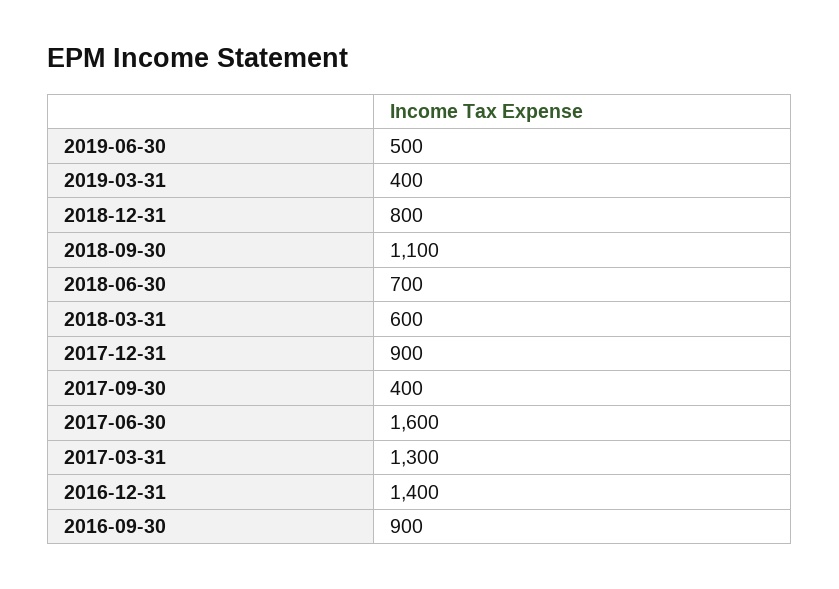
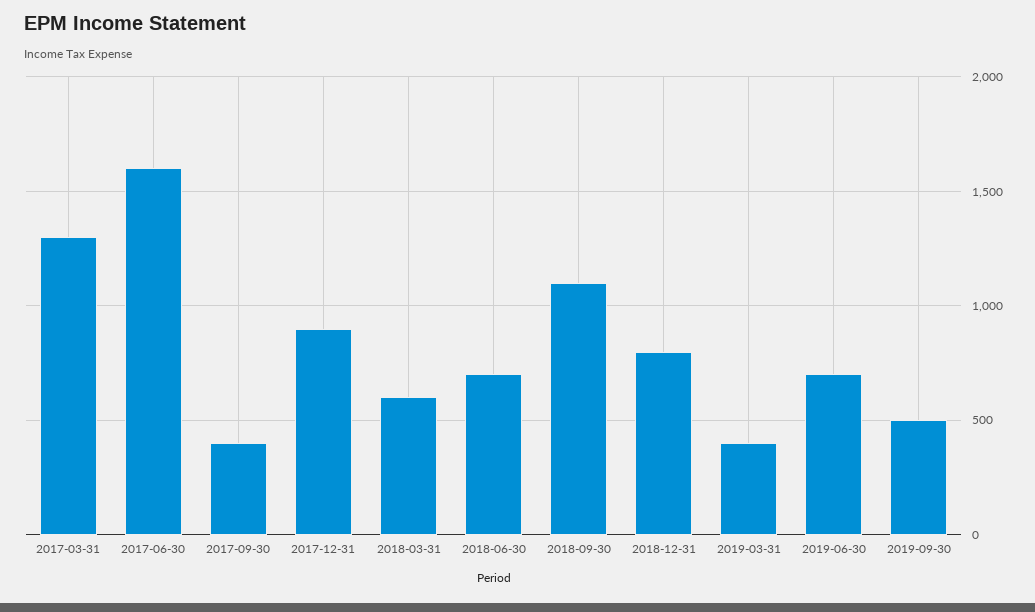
2019-06-30: 500 -> 700
2016-12-31: 1400 -> none
2016-09-30: 900 -> none
2019-09-30: none -> 500

